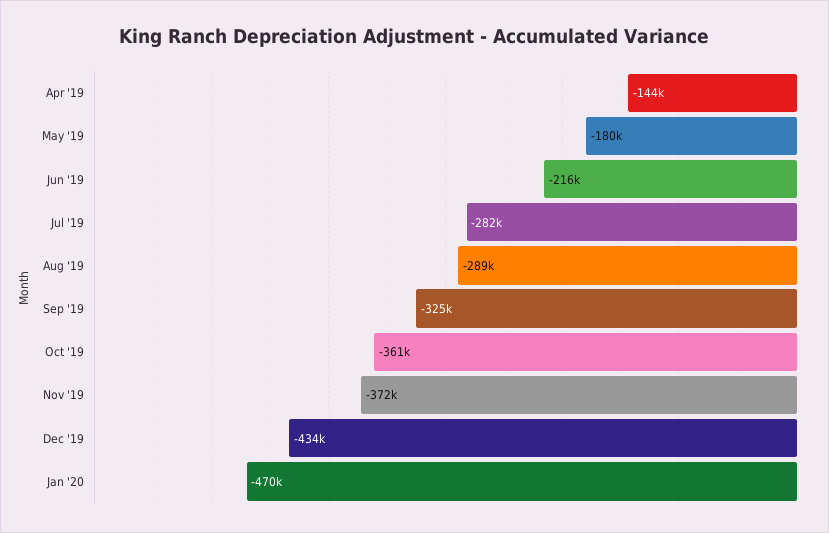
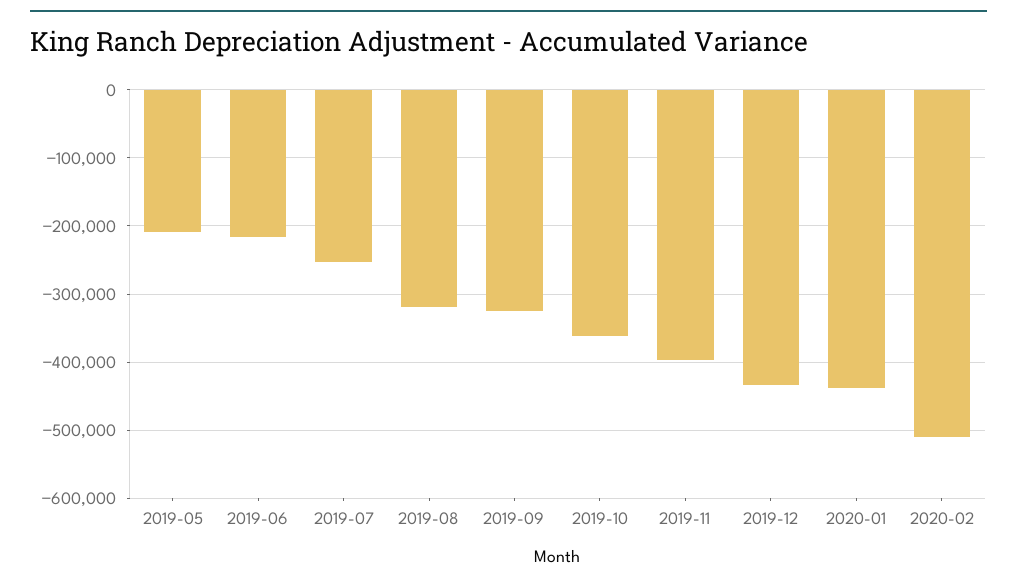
Apr '19: -144000 -> none
May '19: -180000 -> -210000
Jul '19: -282000 -> -250000
Aug '19: -289000 -> -320000
Nov '19: -372000 -> -400000
Jan '20: -470000 -> -440000
2020-02: none -> -510000

